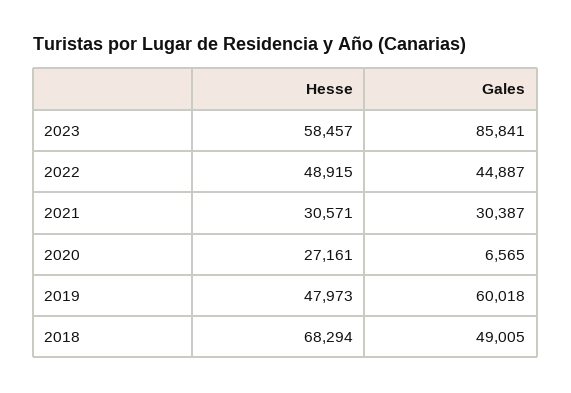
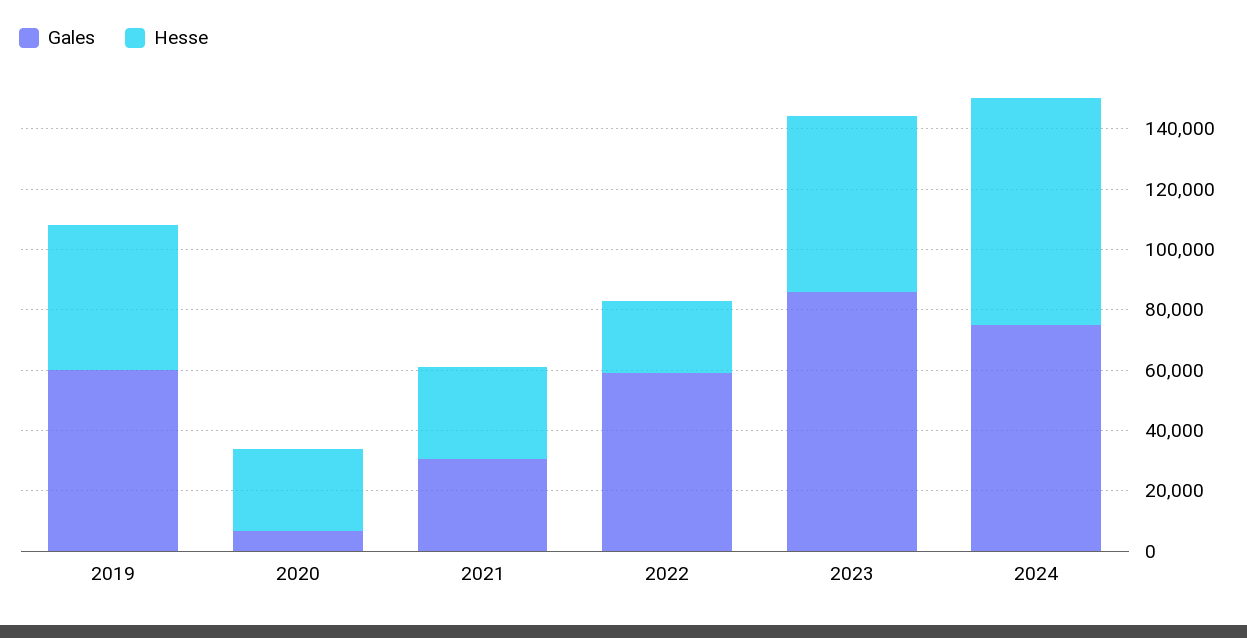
Hesse, 2022: 48915 -> 25000
Gales, 2022: 44887 -> 60000
Hesse, 2018: 68294 -> none
Gales, 2018: 49005 -> none
Gales, 2024: none -> 75000
Hesse, 2024: none -> 75000

